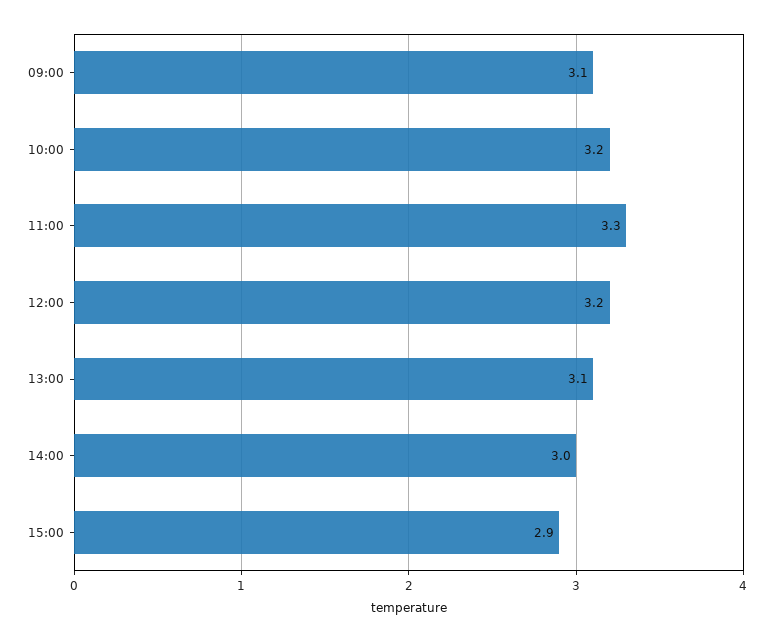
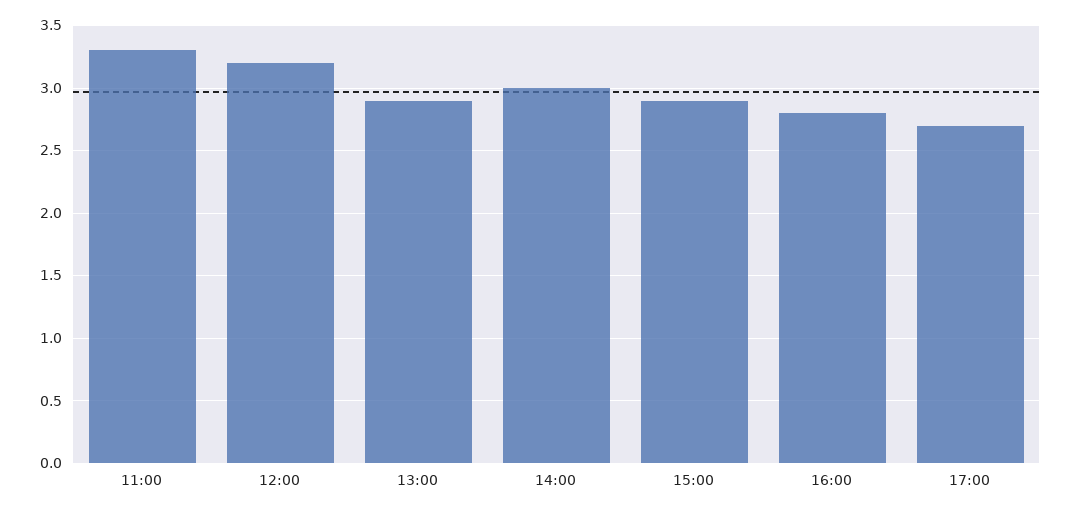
09:00: 3.1 -> none
10:00: 3.2 -> none
13:00: 3.1 -> 2.9
16:00: none -> 2.8
17:00: none -> 2.7

